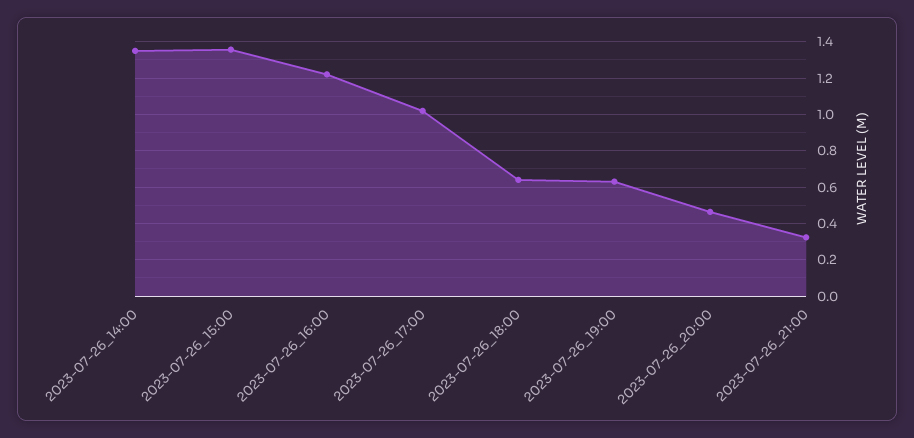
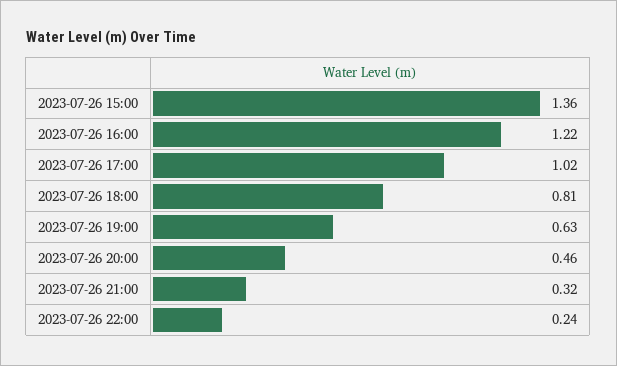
2023-07-26_14:00: 1.35 -> none
2023-07-26_18:00: 0.65 -> 0.81
2023-07-26 22:00: none -> 0.24

